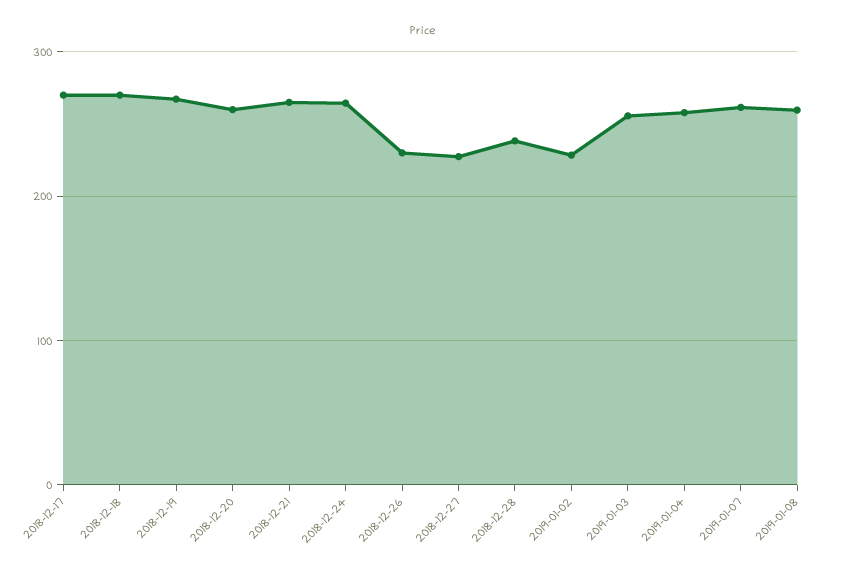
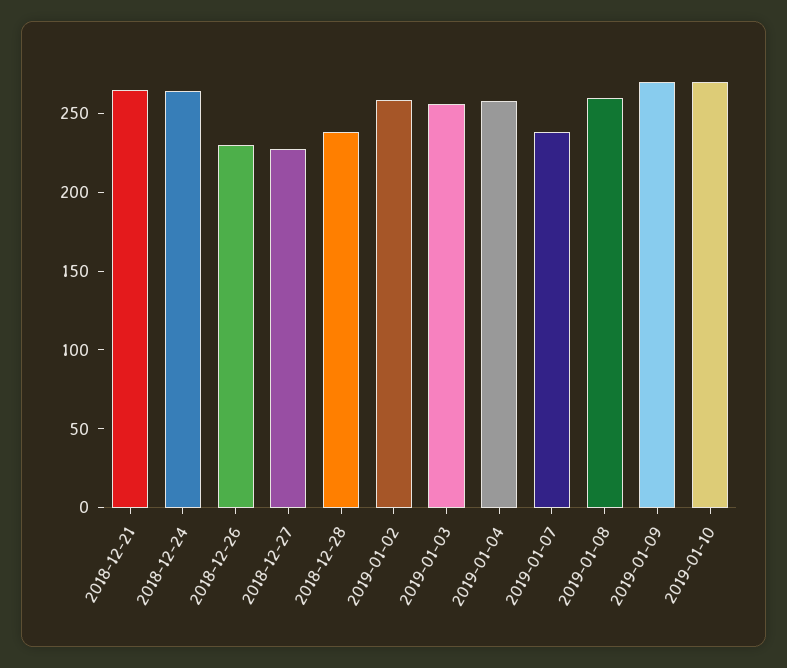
2018-12-17: 270 -> none
2018-12-18: 270 -> none
2018-12-19: 270 -> none
2018-12-20: 260 -> none
2019-01-02: 230 -> 260
2019-01-07: 260 -> 240
2019-01-09: none -> 270
2019-01-10: none -> 270

